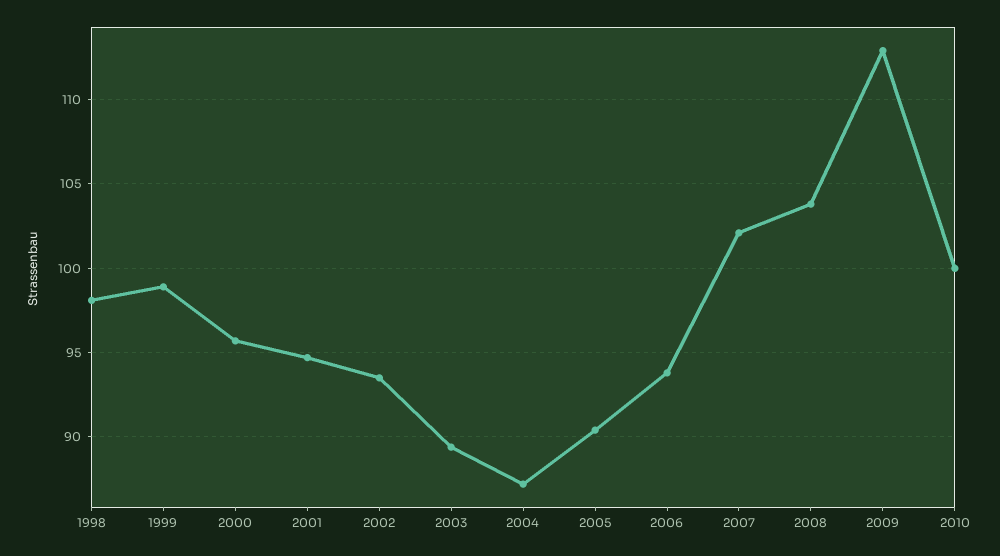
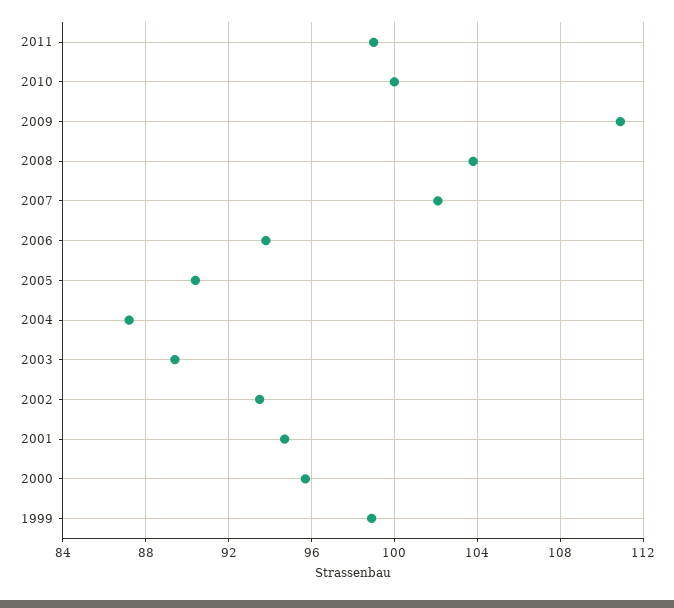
1998: 98 -> none
2009: 113 -> 111
2011: none -> 99

